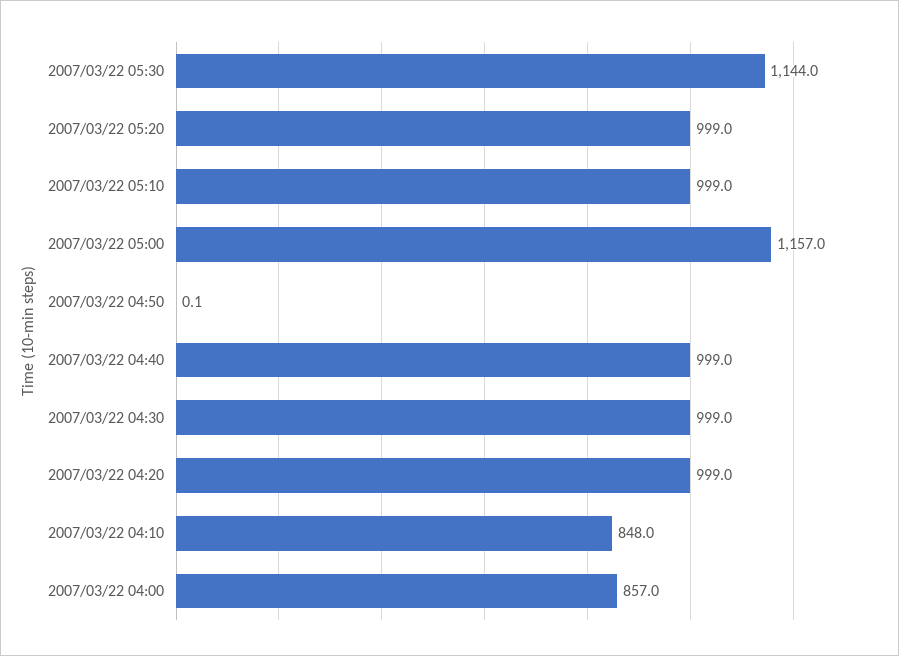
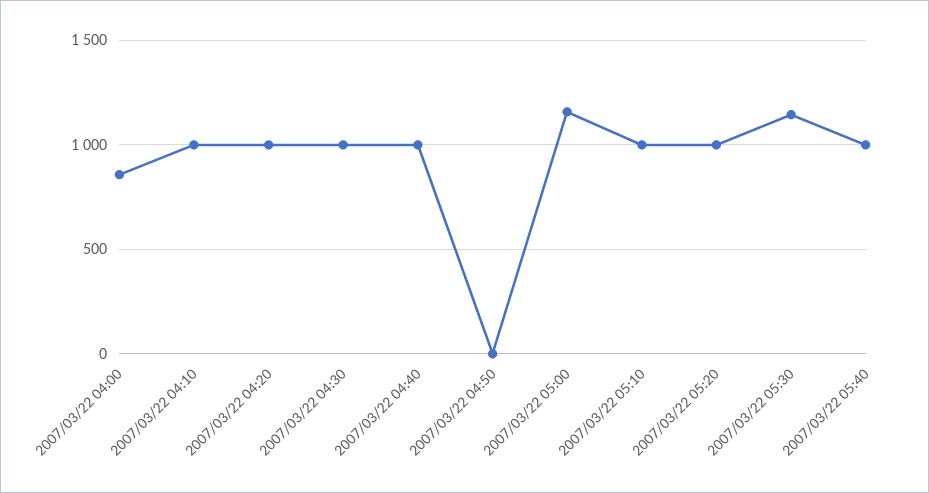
2007/03/22 04:10: 848 -> 1000
2007/03/22 05:40: none -> 1000

